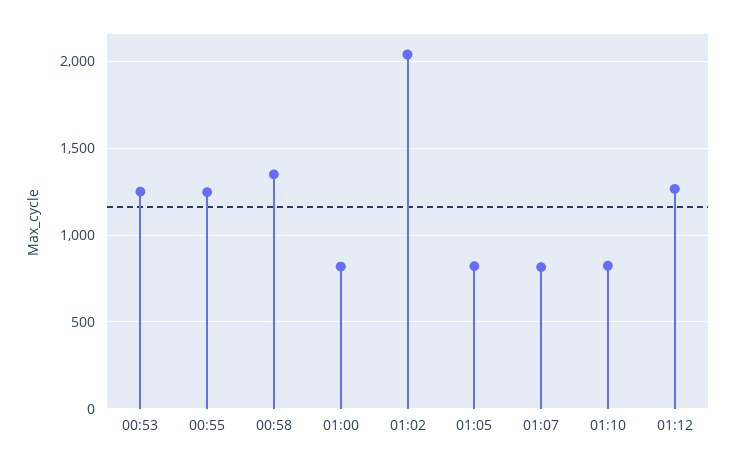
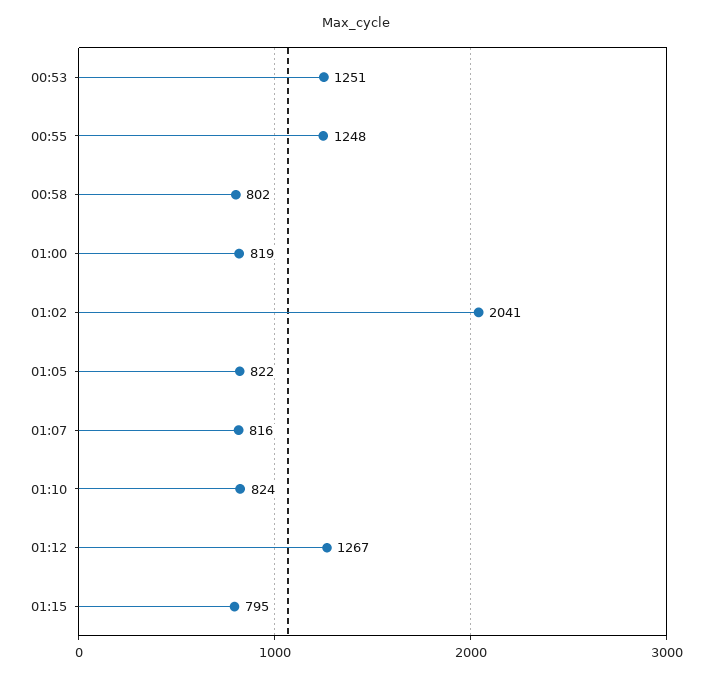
00:58: 1350 -> 802
01:15: none -> 795

